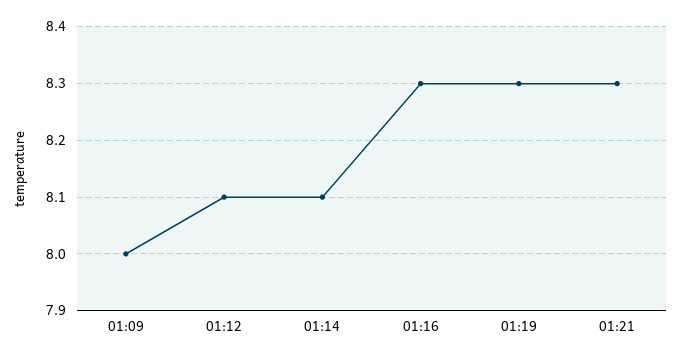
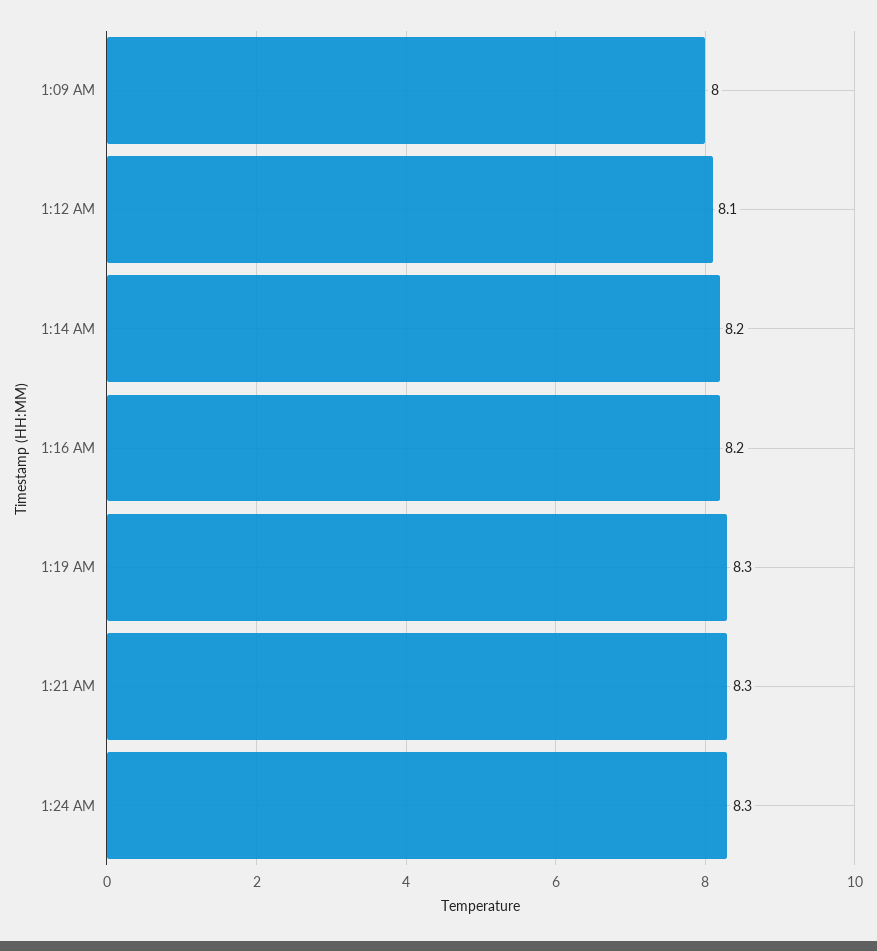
01:14: 8.1 -> 8.2
01:16: 8.3 -> 8.2
1:24 AM: none -> 8.3

